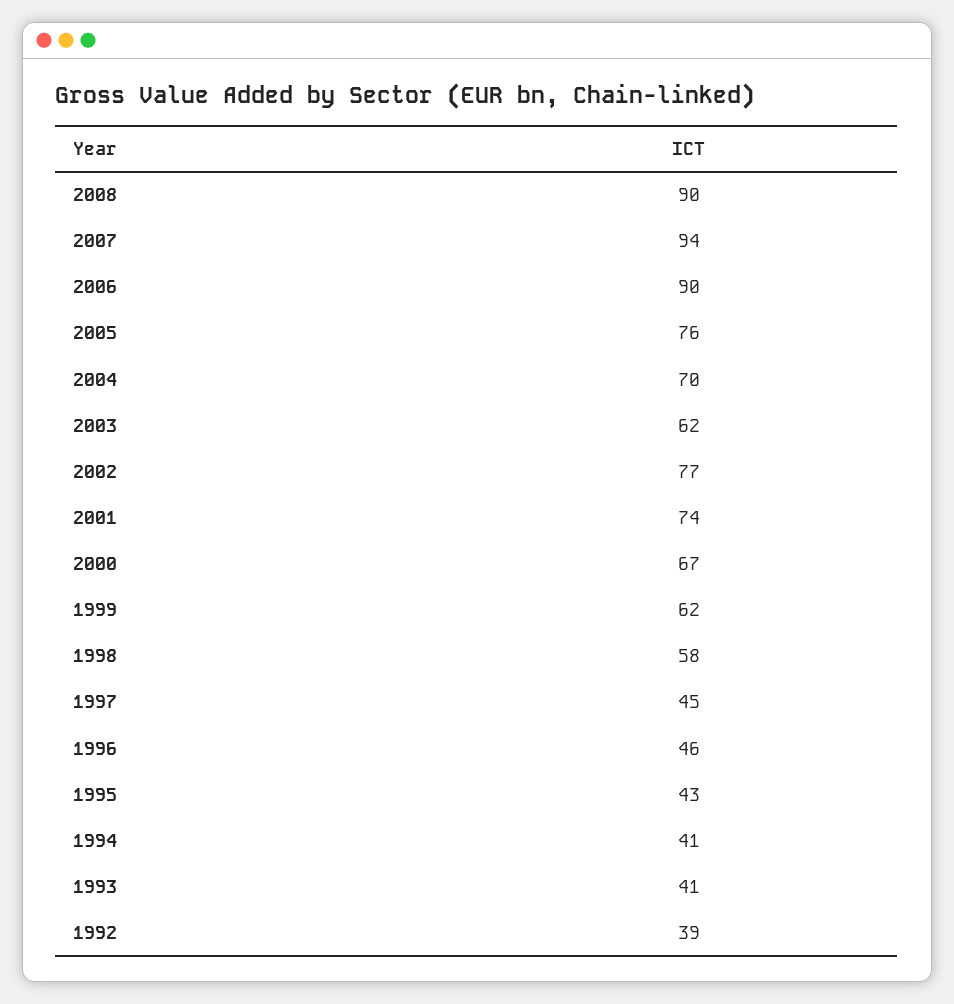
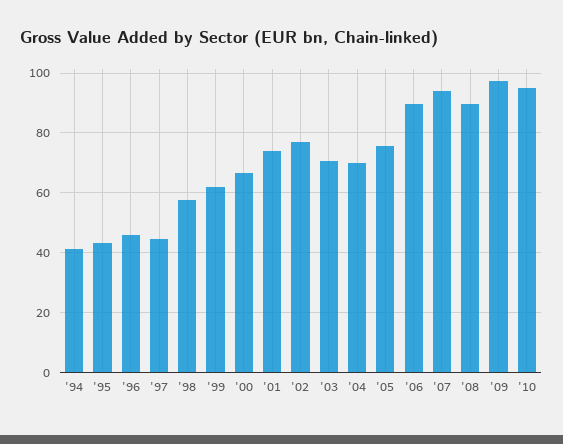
2003: 62 -> 70
1993: 41 -> none
1992: 39 -> none
'09: none -> 97.5
'10: none -> 95

